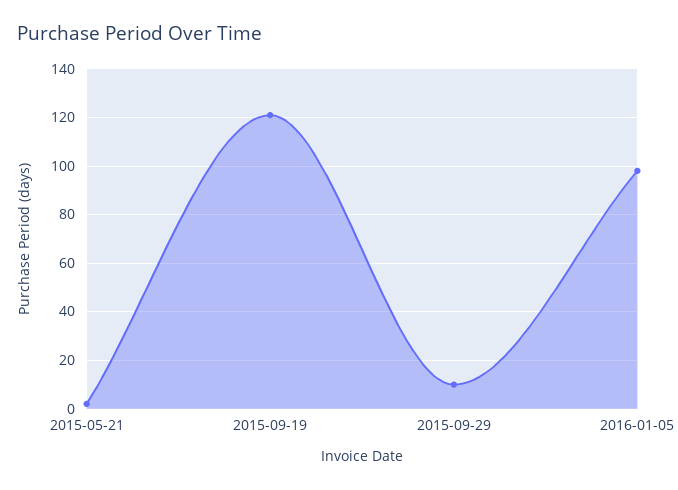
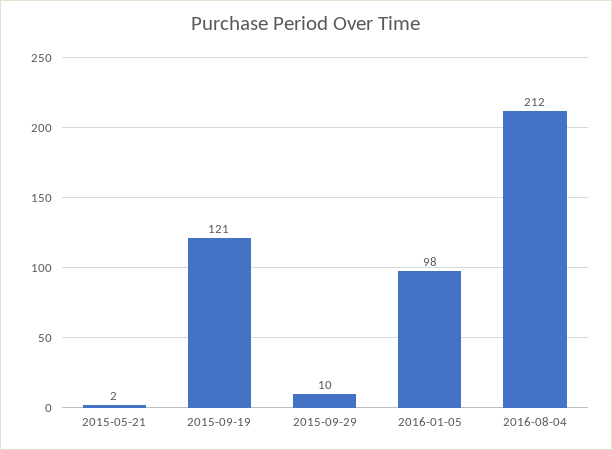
2016-08-04: none -> 212

